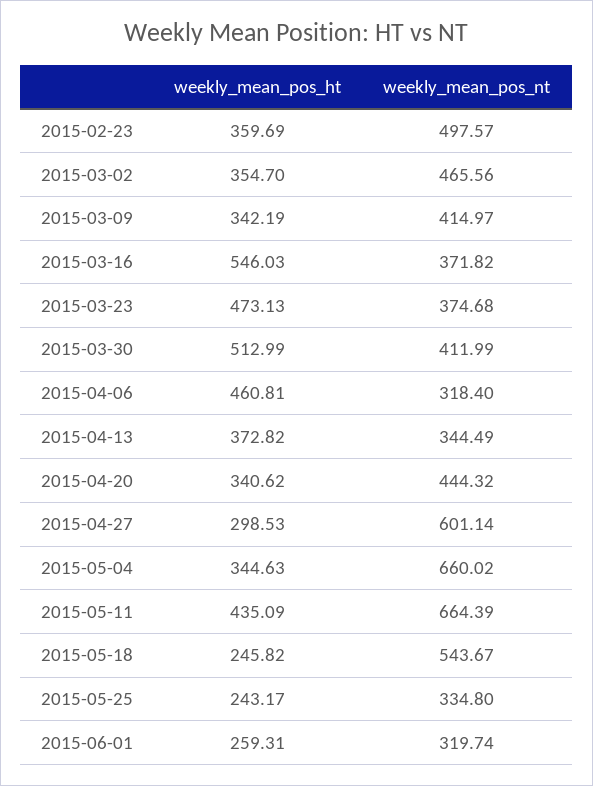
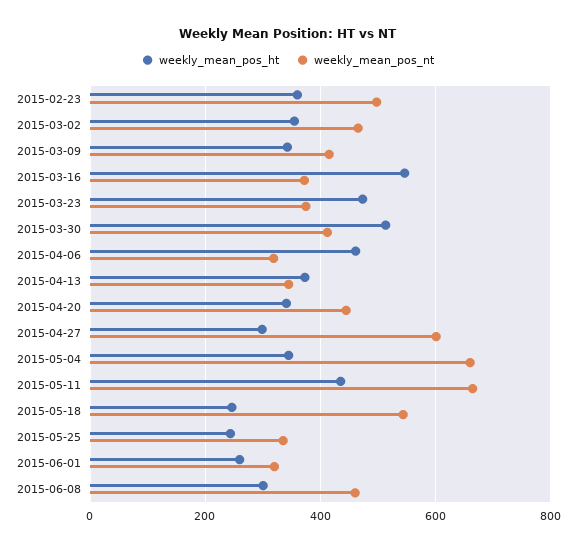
weekly_mean_pos_ht, 2015-06-08: none -> 300
weekly_mean_pos_nt, 2015-06-08: none -> 460

